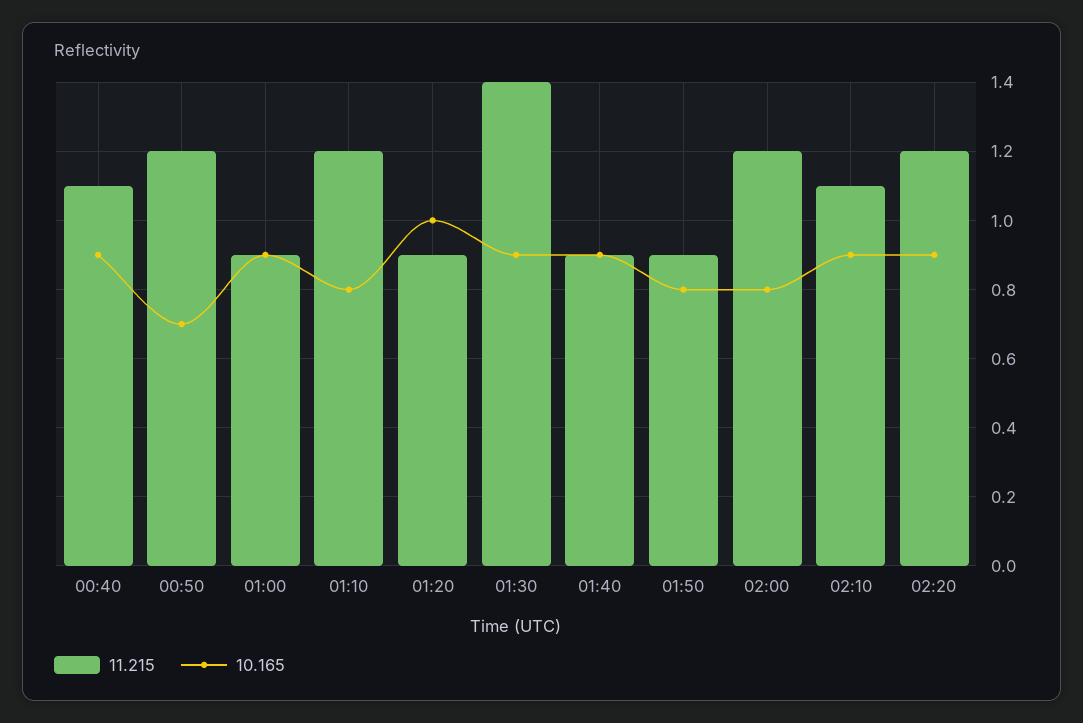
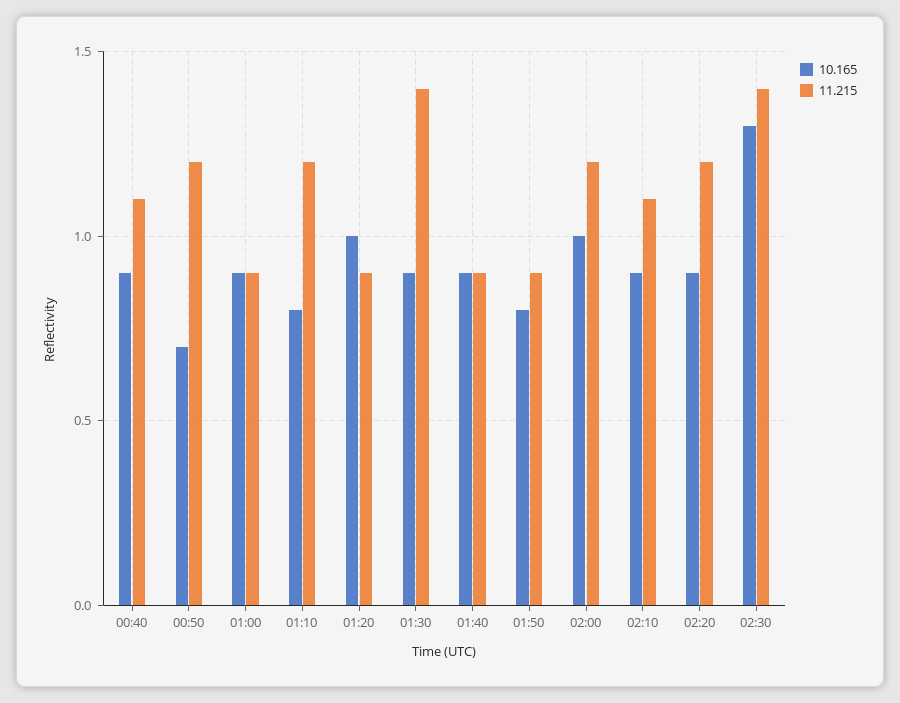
10.165, 02:00: 0.8 -> 1
10.165, 02:30: none -> 1.3
11.215, 02:30: none -> 1.4

